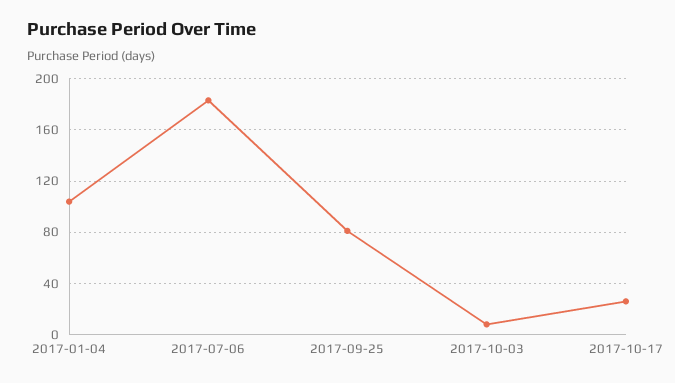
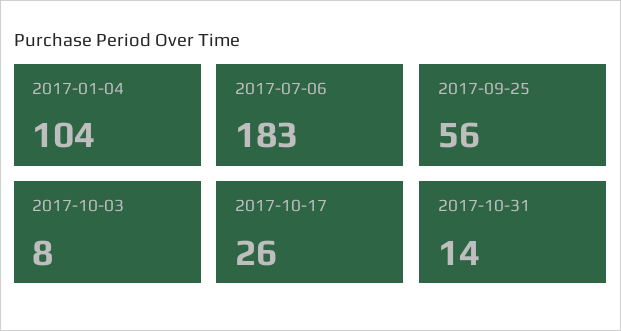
2017-09-25: 80 -> 56
2017-10-31: none -> 14

